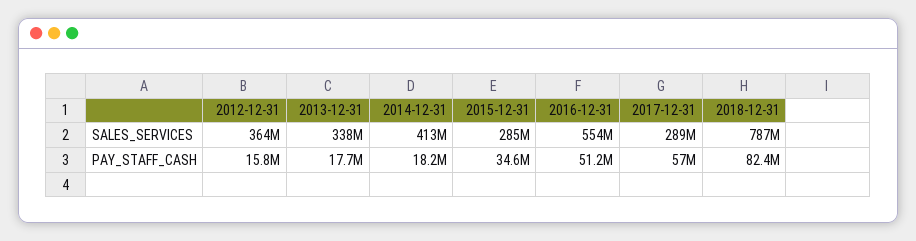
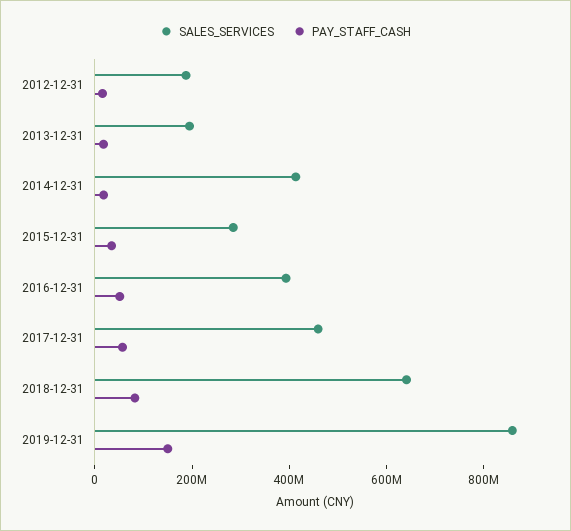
SALES_SERVICES, 2012-12-31: 364000000 -> 200000000
SALES_SERVICES, 2013-12-31: 338000000 -> 200000000
SALES_SERVICES, 2016-12-31: 554000000 -> 400000000
SALES_SERVICES, 2017-12-31: 289000000 -> 450000000
SALES_SERVICES, 2018-12-31: 787000000 -> 650000000
SALES_SERVICES, 2019-12-31: none -> 850000000
PAY_STAFF_CASH, 2019-12-31: none -> 150000000

